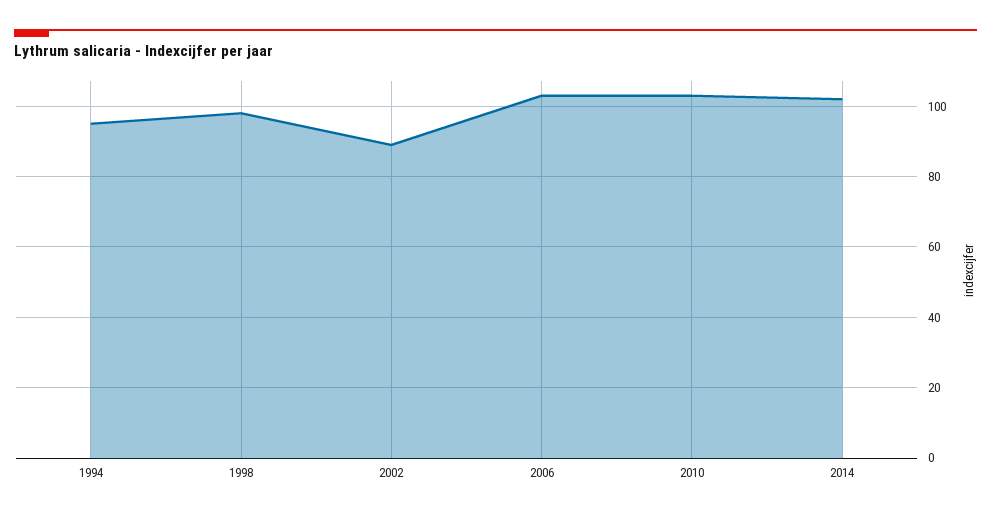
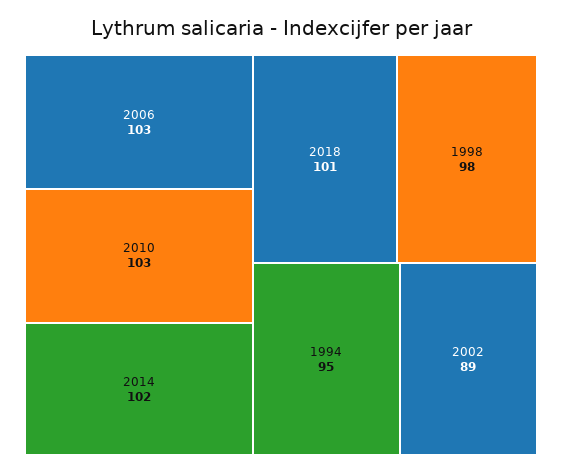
2018: none -> 101

